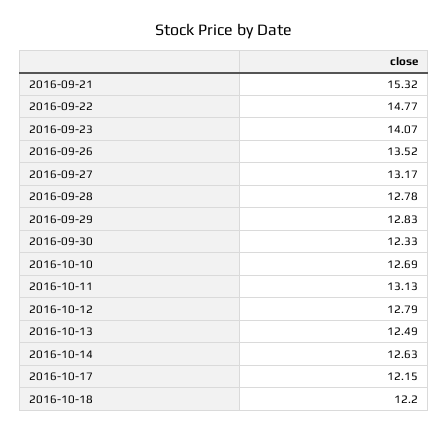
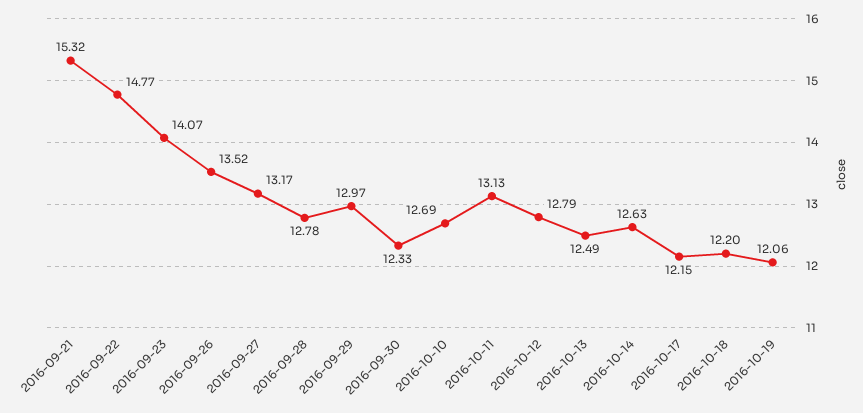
2016-09-29: 12.83 -> 12.97
2016-10-19: none -> 12.06

